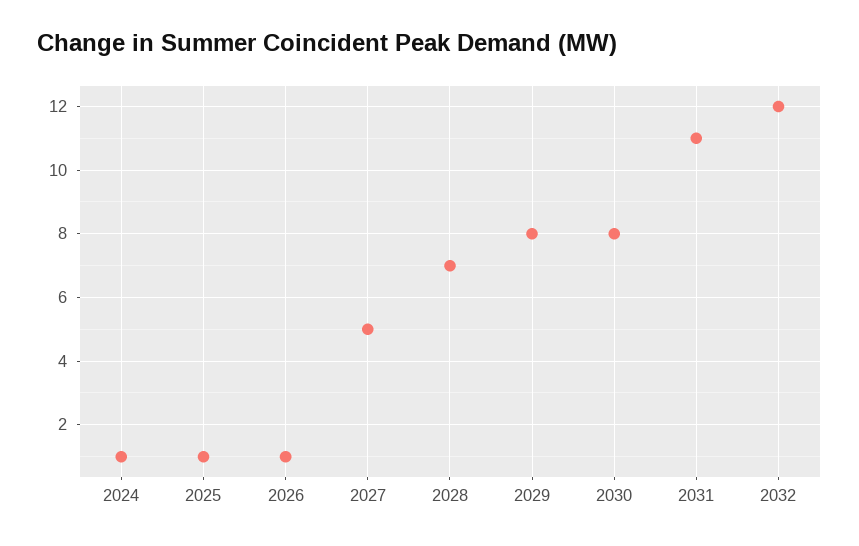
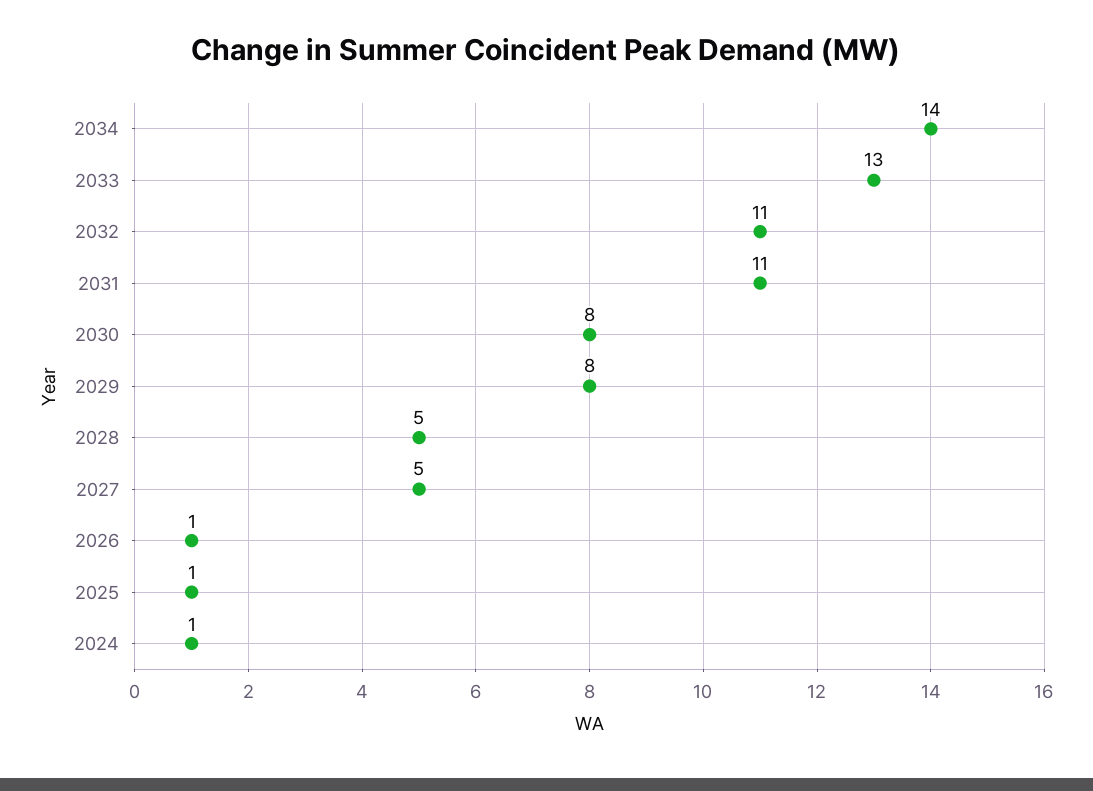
2028: 7 -> 5
2032: 12 -> 11
2034: none -> 14
2033: none -> 13

